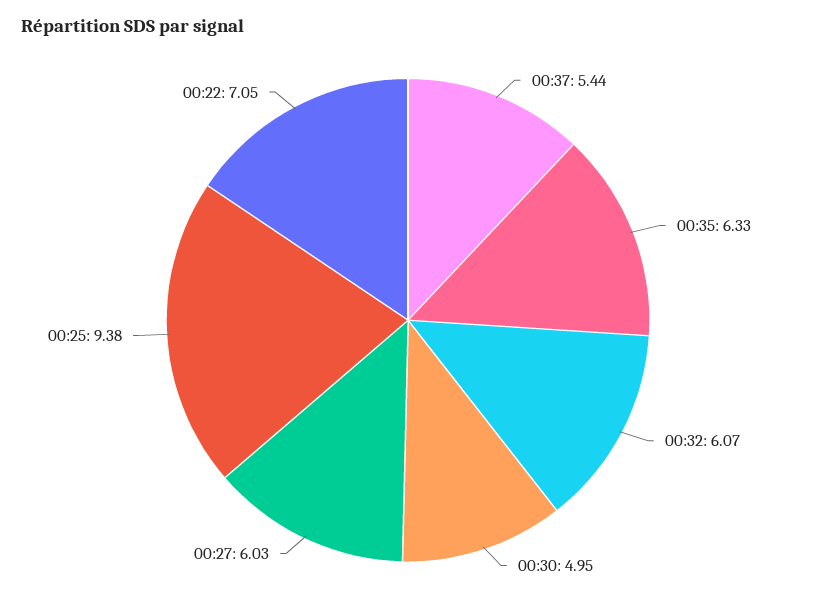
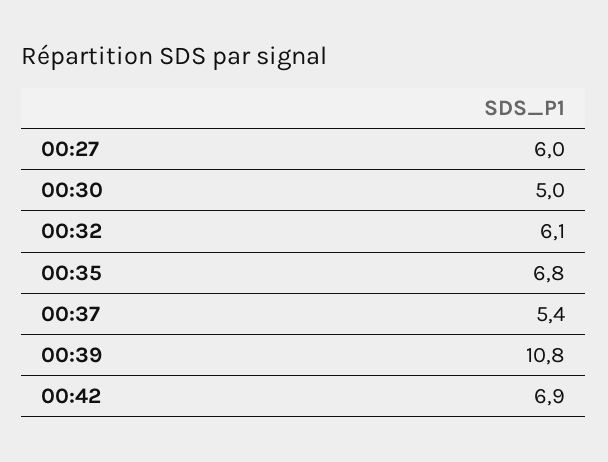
00:35: 6.33 -> 6.8
00:25: 9.38 -> none
00:22: 7.05 -> none
00:39: none -> 10.8
00:42: none -> 6.9

